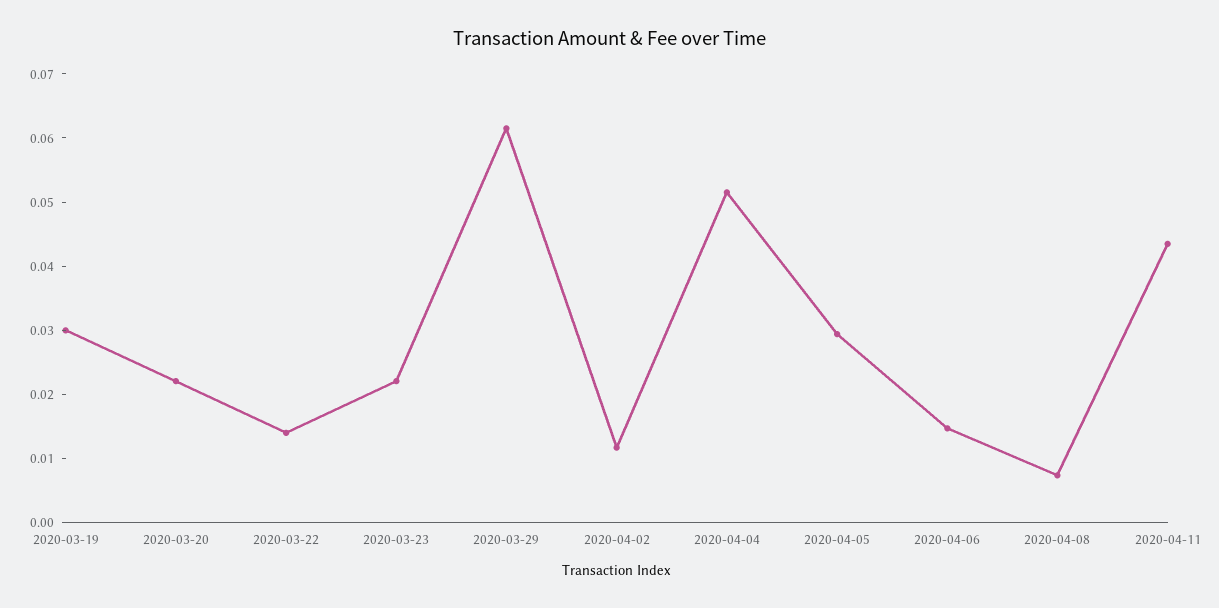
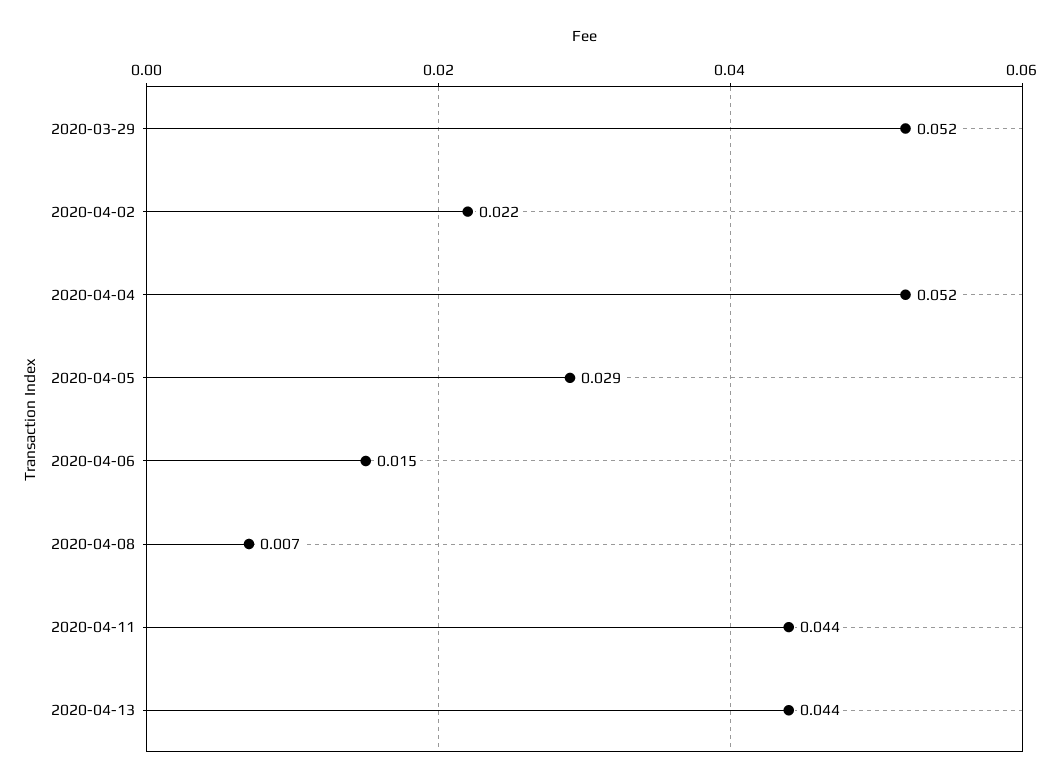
2020-03-19: 0.03 -> none
2020-03-20: 0.022 -> none
2020-03-22: 0.014 -> none
2020-03-23: 0.022 -> none
2020-03-29: 0.062 -> 0.052
2020-04-02: 0.012 -> 0.022
2020-04-13: none -> 0.044

